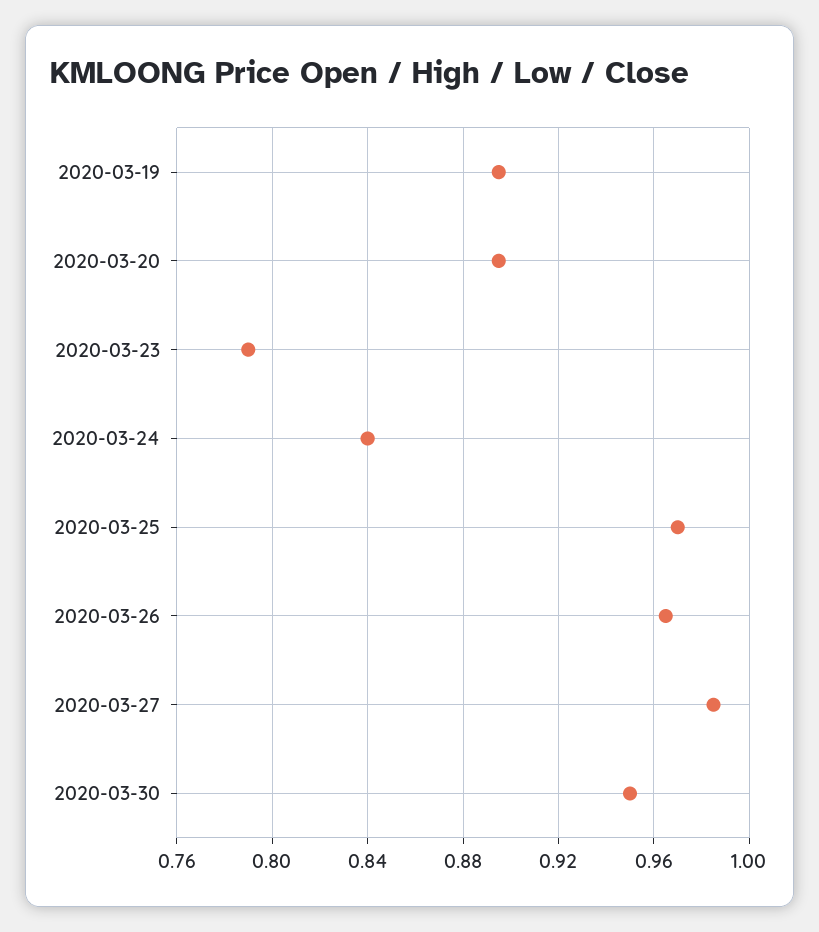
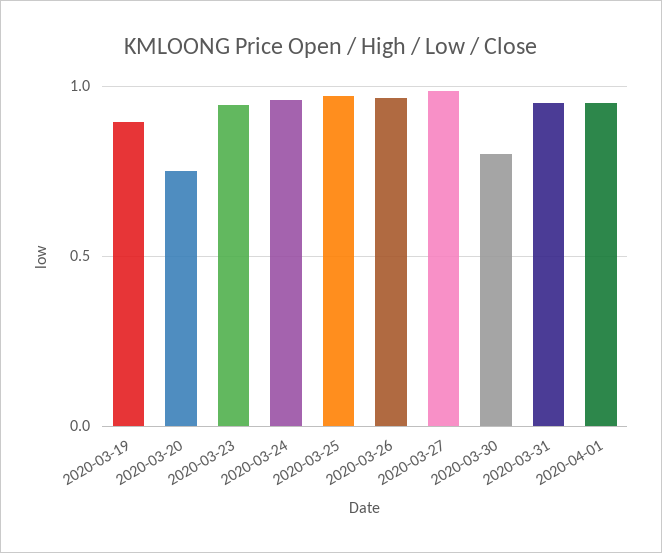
2020-03-20: 0.895 -> 0.75
2020-03-23: 0.79 -> 0.95
2020-03-24: 0.84 -> 0.95
2020-03-30: 0.95 -> 0.8
2020-03-31: none -> 0.95
2020-04-01: none -> 0.95

